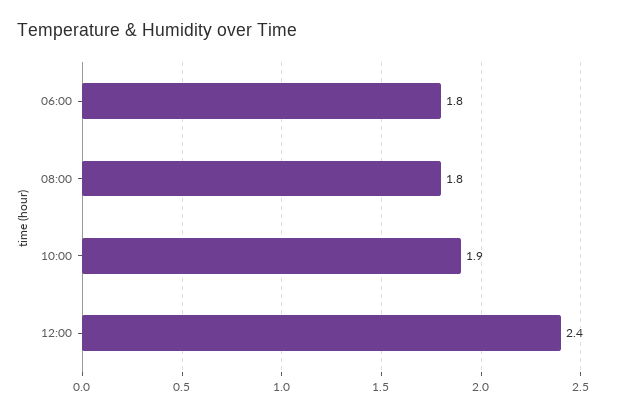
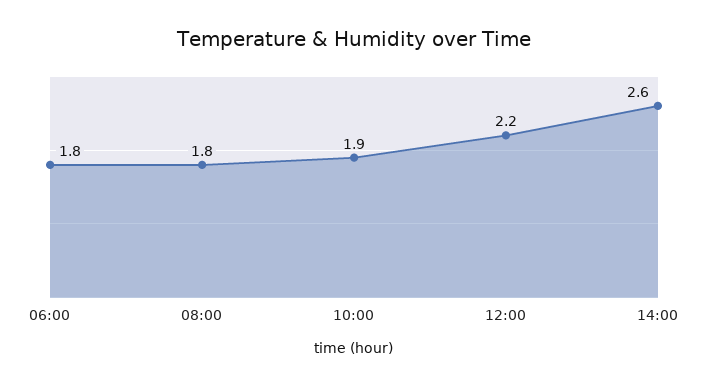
12:00: 2.4 -> 2.2
14:00: none -> 2.6

